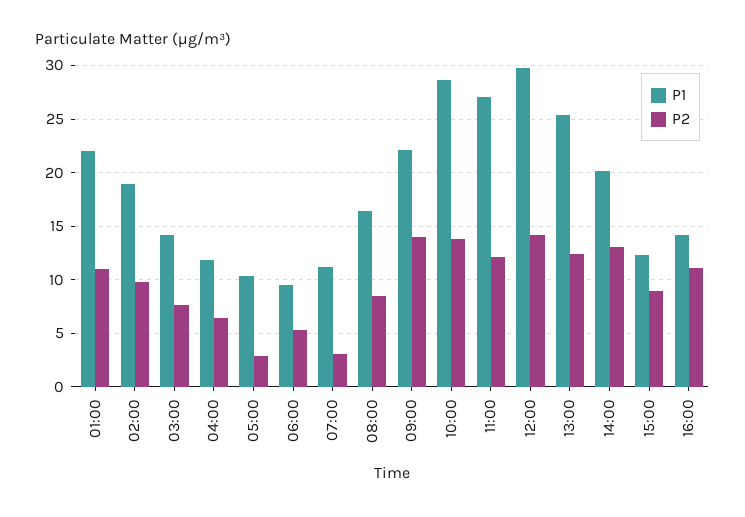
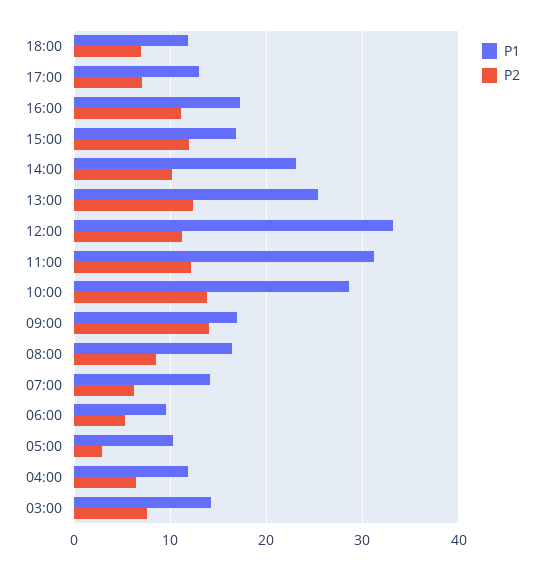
P1, 01:00: 22 -> none
P2, 01:00: 11 -> none
P1, 02:00: 19 -> none
P2, 02:00: 10 -> none
P1, 07:00: 11 -> 14
P2, 07:00: 3 -> 6
P1, 09:00: 22 -> 17
P1, 11:00: 27 -> 31
P1, 12:00: 30 -> 33
P2, 12:00: 14 -> 11
P1, 14:00: 20 -> 23
P2, 14:00: 13 -> 10
P1, 15:00: 12 -> 17
P2, 15:00: 9 -> 12
P1, 16:00: 14 -> 17
P1, 18:00: none -> 12
P2, 18:00: none -> 7
P1, 17:00: none -> 13
P2, 17:00: none -> 7

